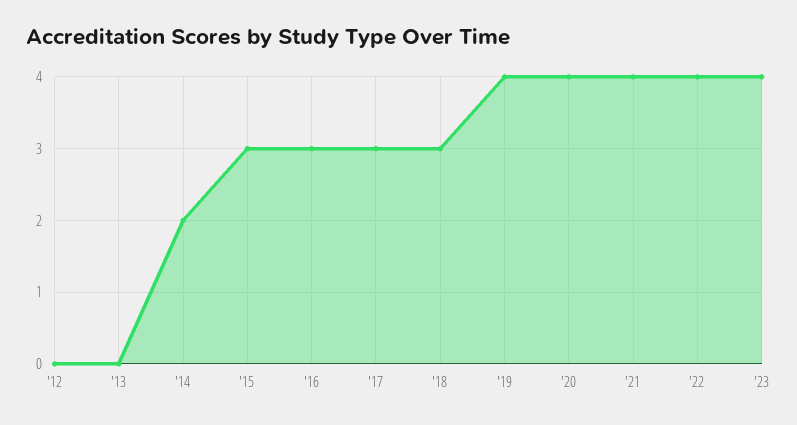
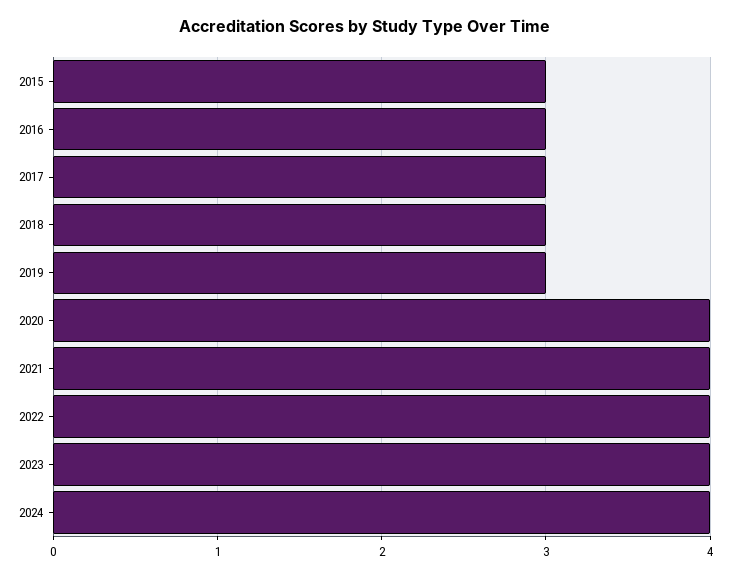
'12: 0 -> none
'13: 0 -> none
'14: 2 -> none
'19: 4 -> 3
2024: none -> 4

